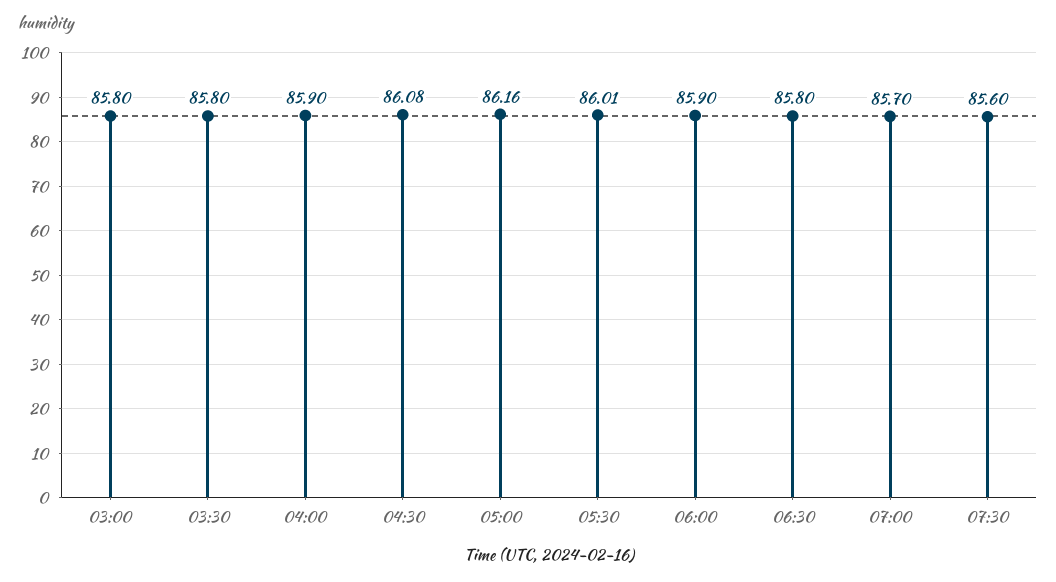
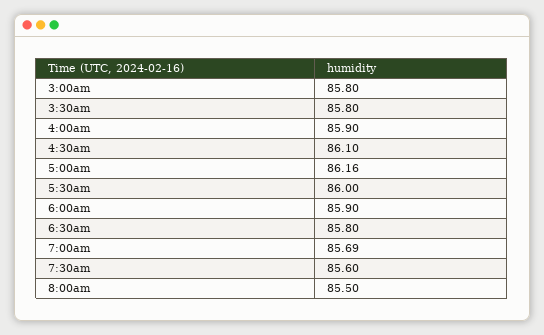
04:30: 86.08 -> 86.1
05:30: 86.01 -> 86
07:00: 85.7 -> 85.69
8:00am: none -> 85.5

